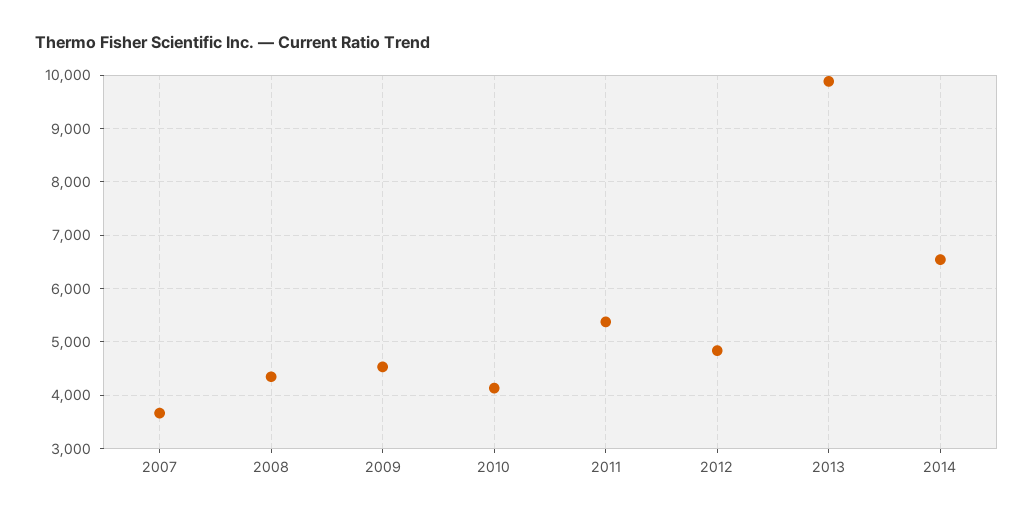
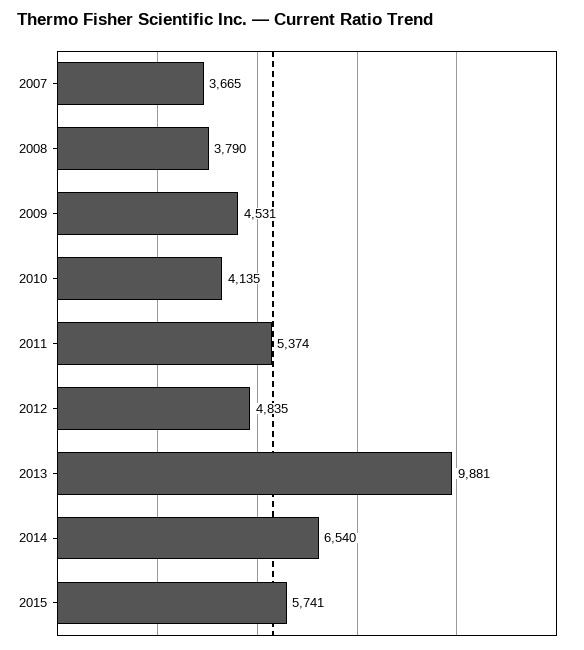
2008: 4400 -> 3790
2015: none -> 5741

